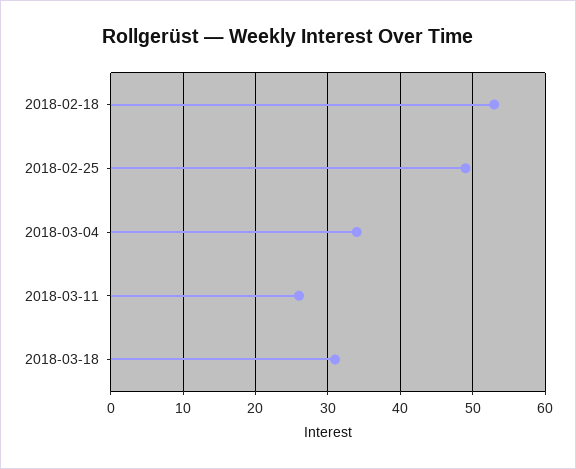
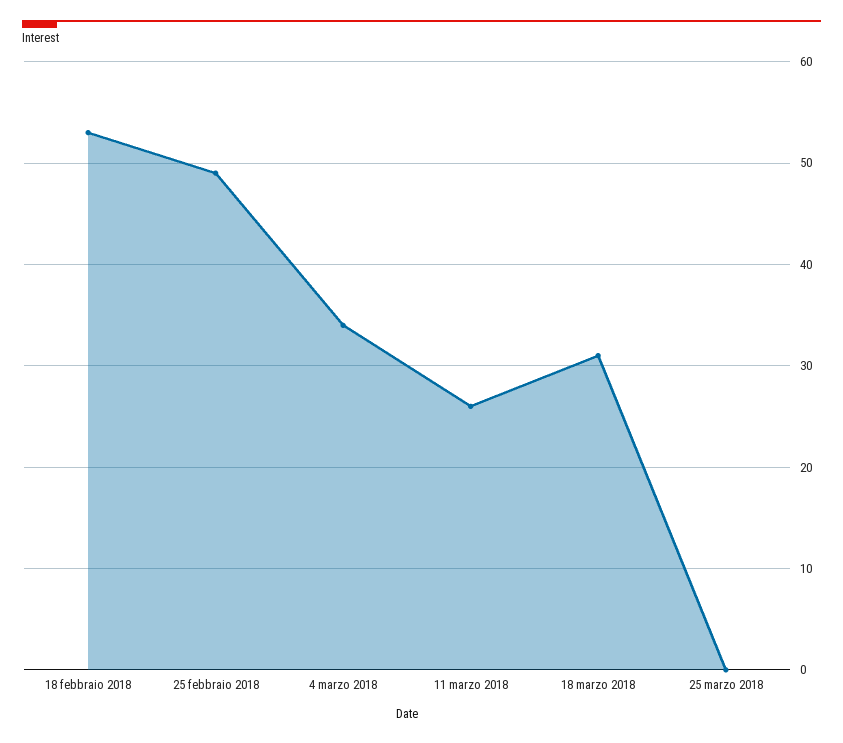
25 marzo 2018: none -> 0

